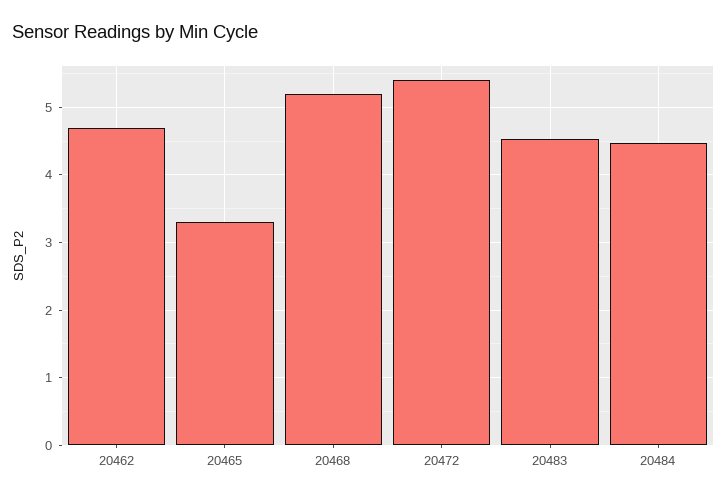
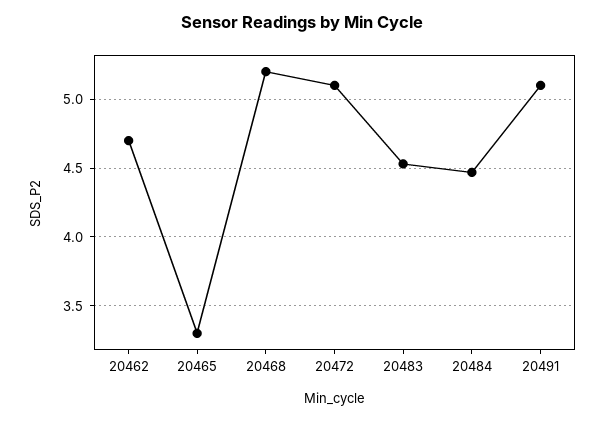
20472: 5.4 -> 5.1
20491: none -> 5.1

